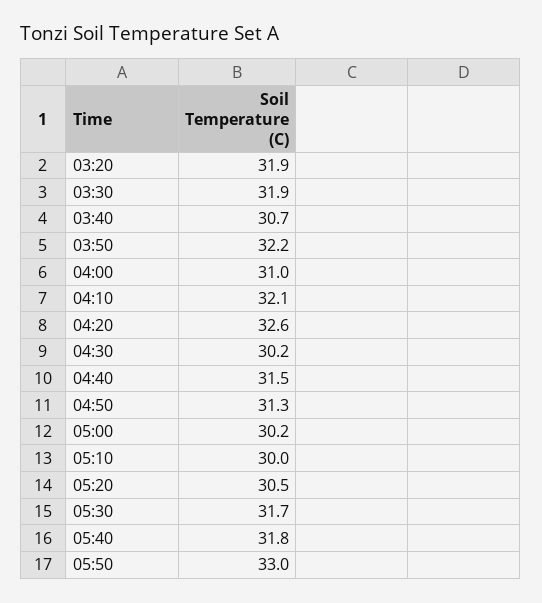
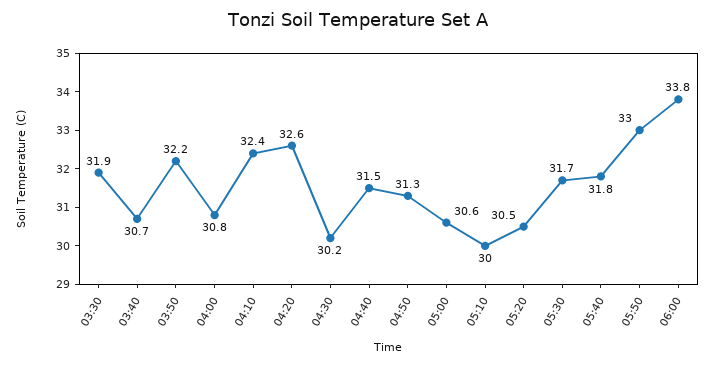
03:20: 31.9 -> none
04:00: 31 -> 30.8
04:10: 32.1 -> 32.4
05:00: 30.2 -> 30.6
06:00: none -> 33.8

